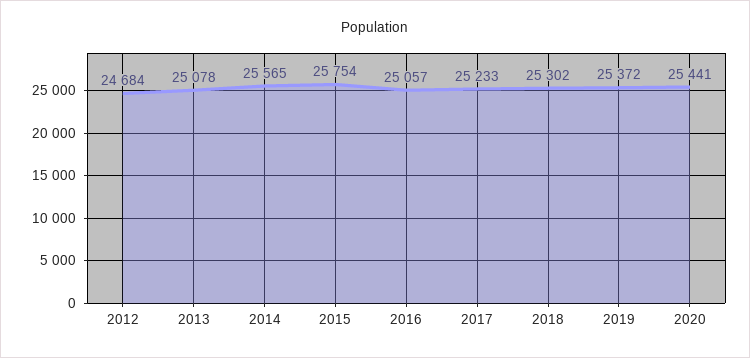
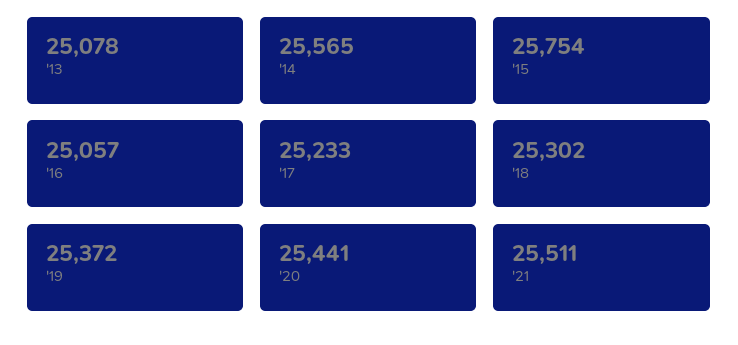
2012: 24684 -> none
'21: none -> 25511

